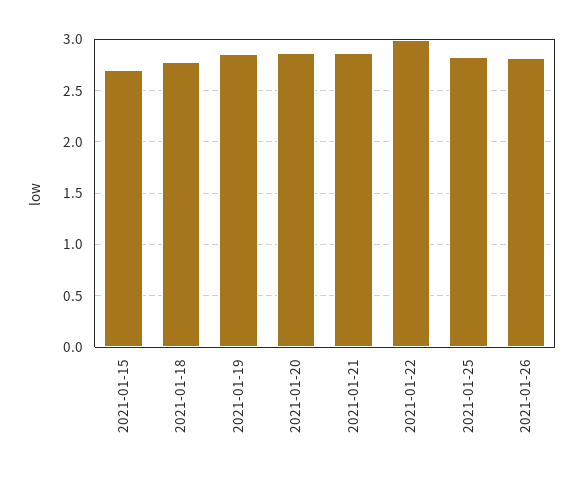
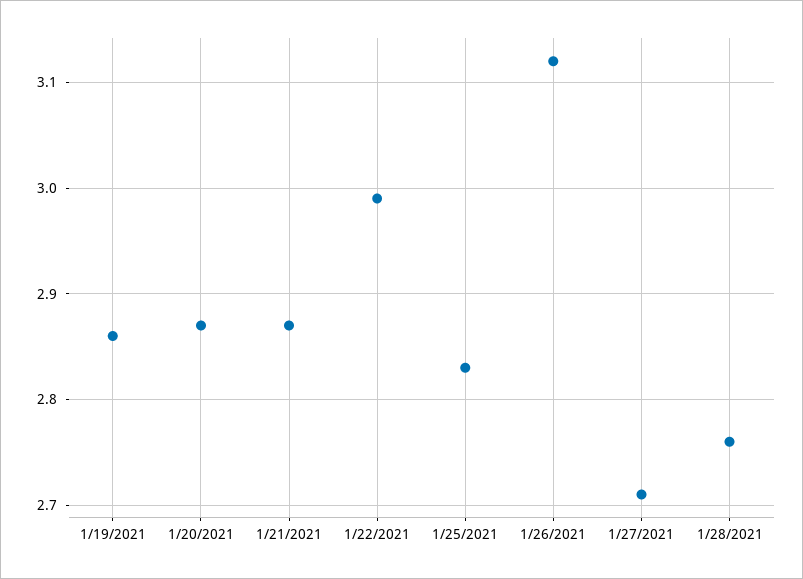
2021-01-15: 2.7 -> none
2021-01-18: 2.8 -> none
2021-01-26: 2.8 -> 3.12
1/27/2021: none -> 2.71
1/28/2021: none -> 2.76

